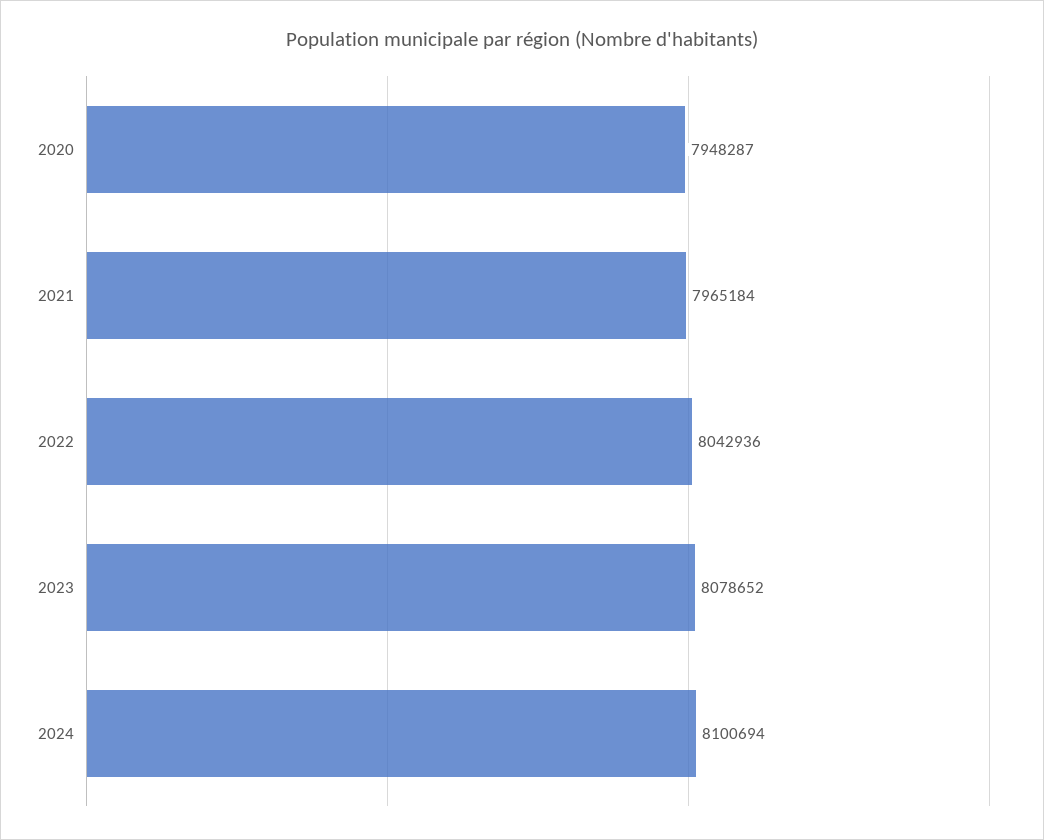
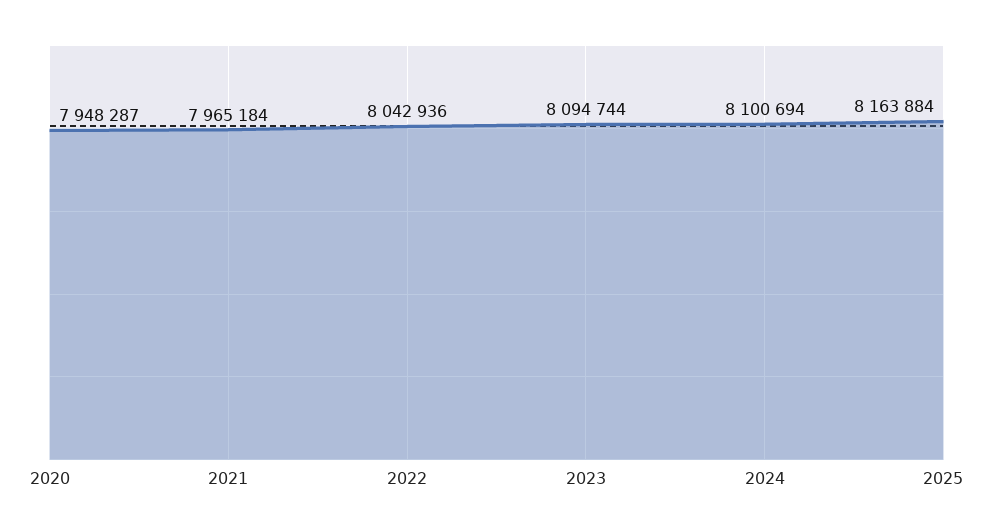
2023: 8078652 -> 8094744
2025: none -> 8163884

